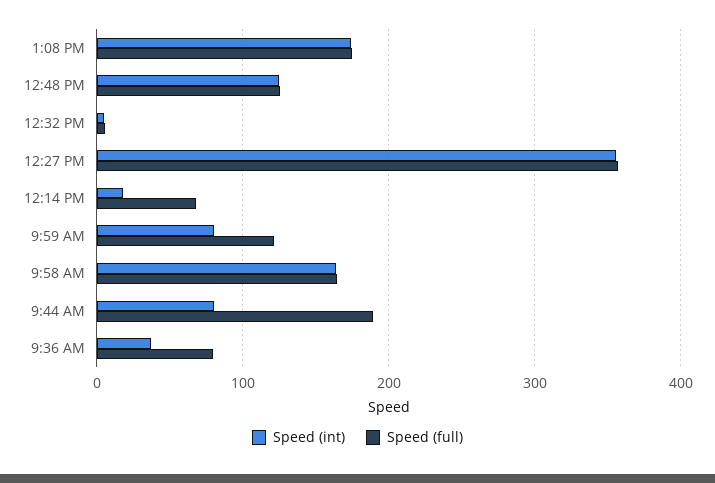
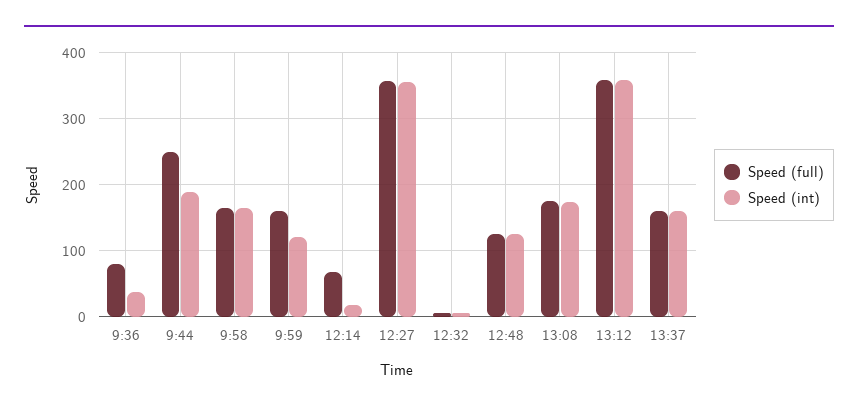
Speed (int), 9:59 AM: 80 -> 120
Speed (full), 9:59 AM: 120 -> 160
Speed (int), 9:44 AM: 80 -> 190
Speed (full), 9:44 AM: 190 -> 250
Speed (full), 13:12: none -> 360
Speed (int), 13:12: none -> 360
Speed (full), 13:37: none -> 160
Speed (int), 13:37: none -> 160

